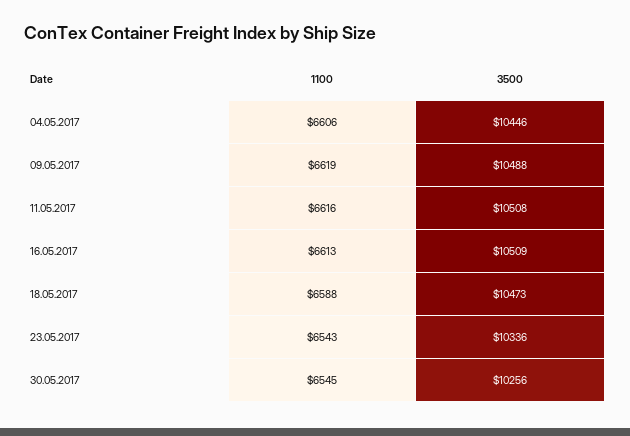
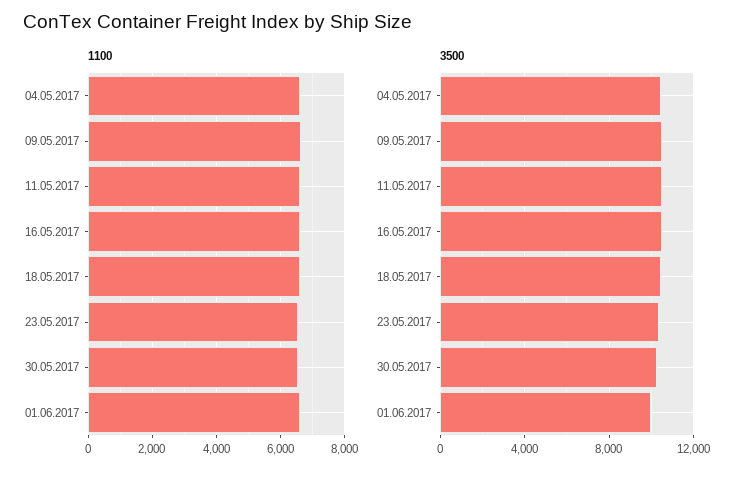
1100, 01.06.2017: none -> 6600
3500, 01.06.2017: none -> 10000

